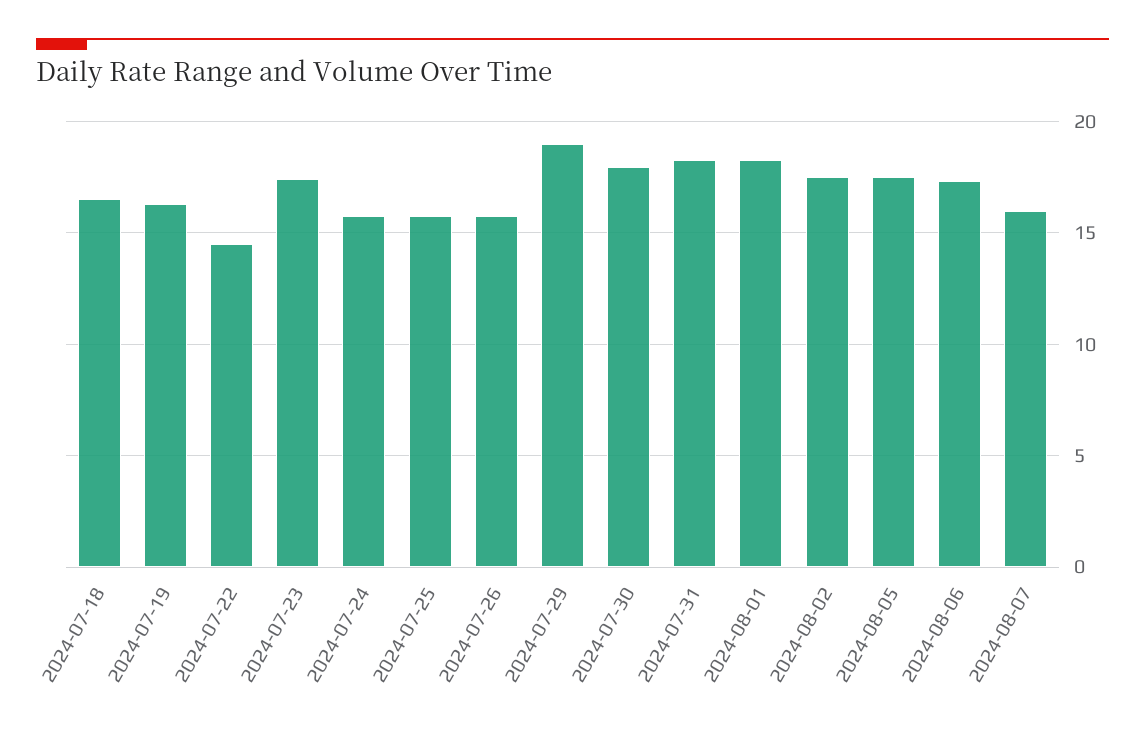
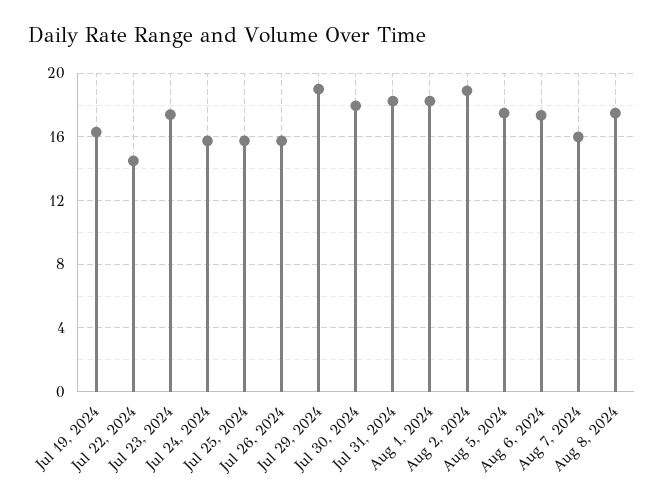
2024-07-18: 16.5 -> none
2024-08-02: 17.5 -> 19
Aug 8, 2024: none -> 17.5

